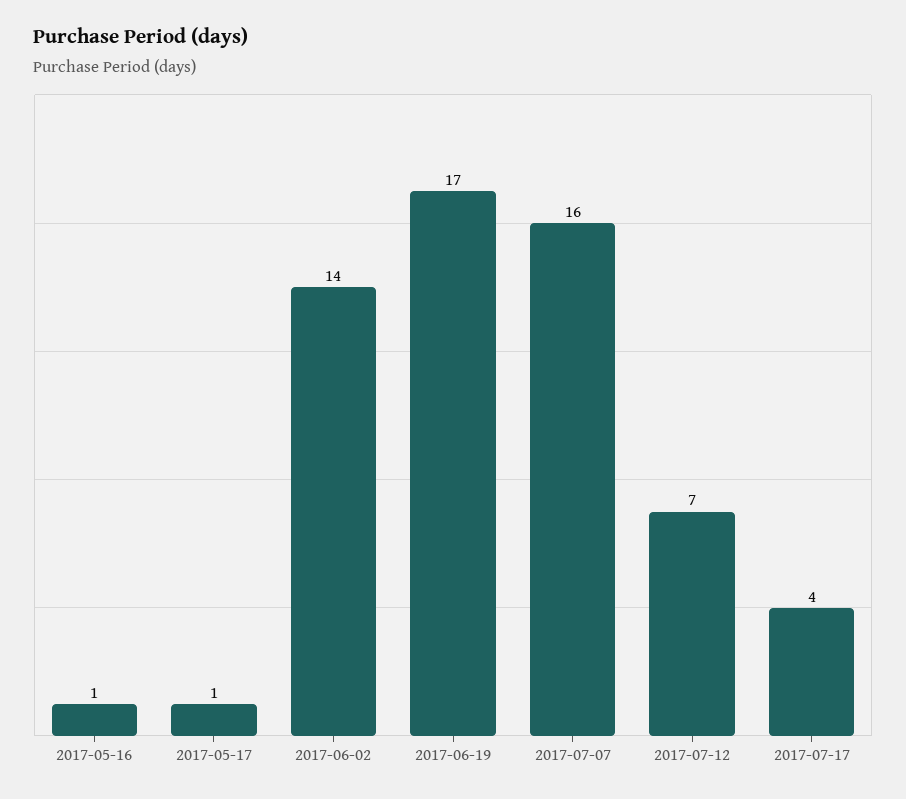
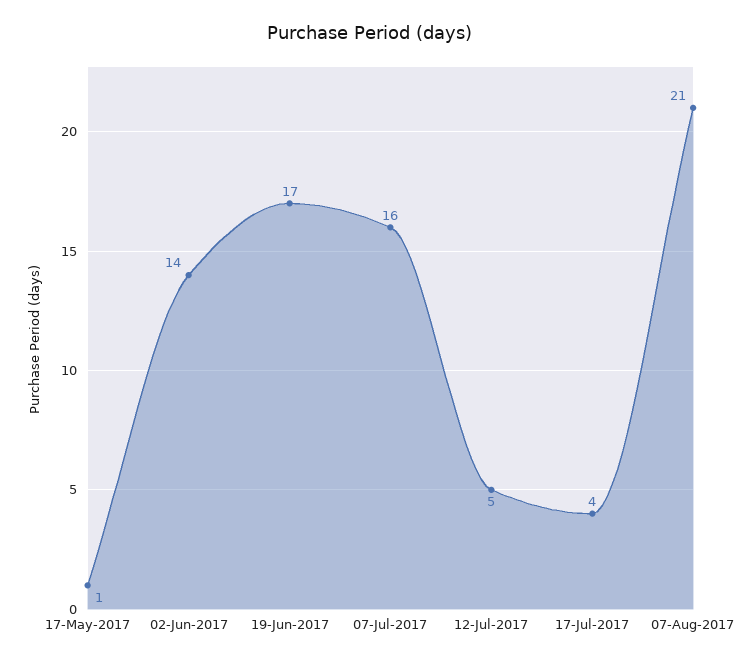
2017-05-16: 1 -> none
2017-07-12: 7 -> 5
07-Aug-2017: none -> 21

